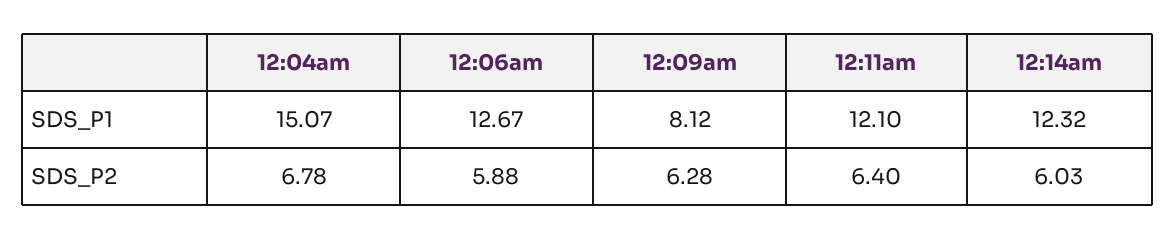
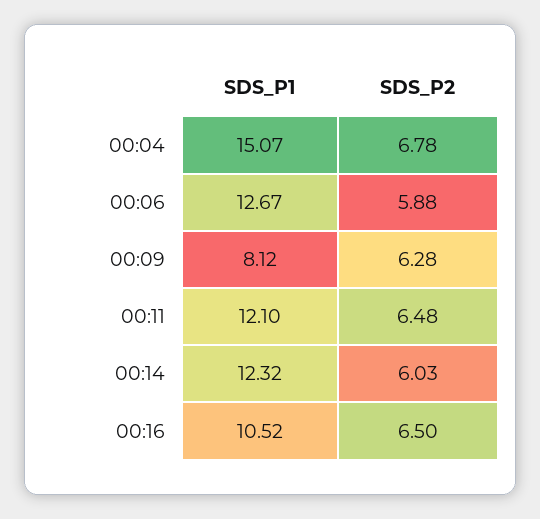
12:11am, SDS_P2: 6.4 -> 6.48
00:16, SDS_P1: none -> 10.52
00:16, SDS_P2: none -> 6.5

